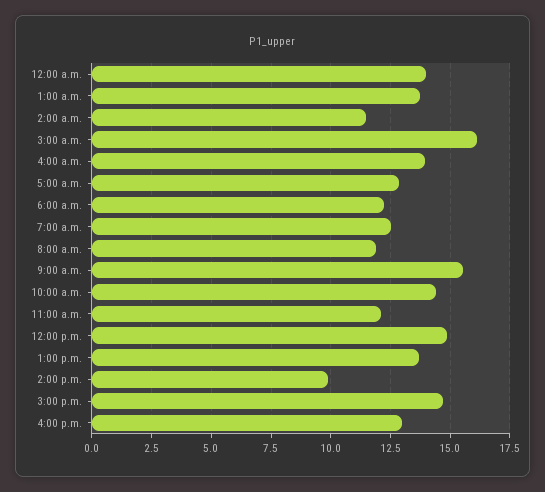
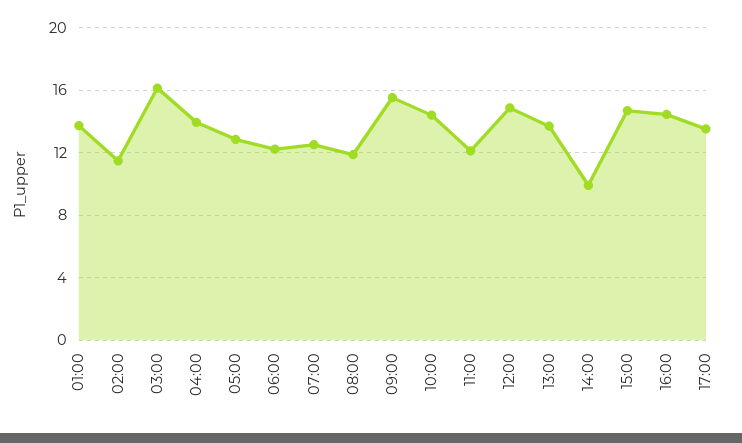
12:00 a.m.: 14 -> none
4:00 p.m.: 13 -> 14.5
17:00: none -> 13.5

